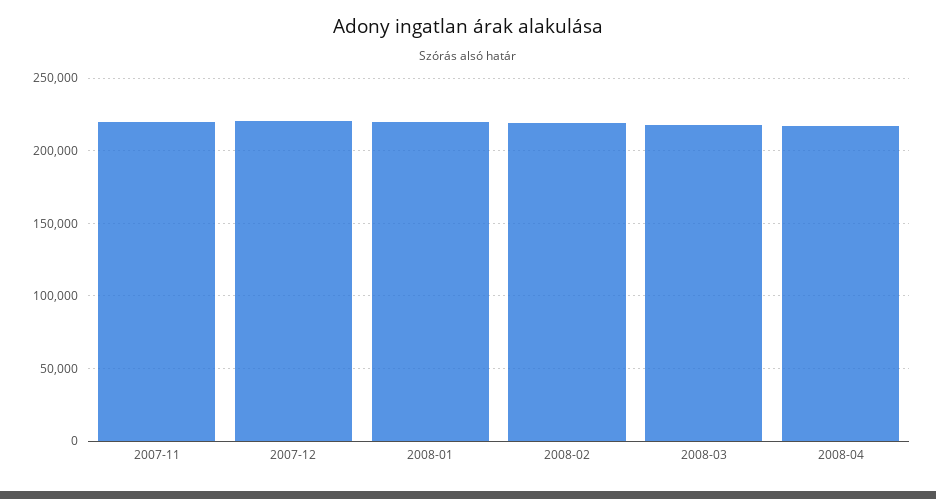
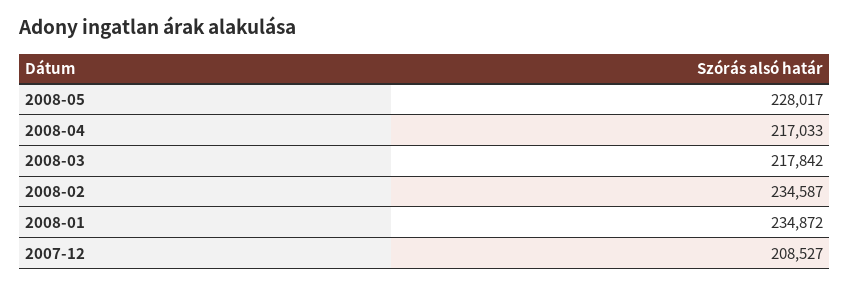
2007-11: 220000 -> none
2007-12: 220000 -> 208527
2008-01: 220000 -> 234872
2008-02: 220000 -> 234587
2008-05: none -> 228017

